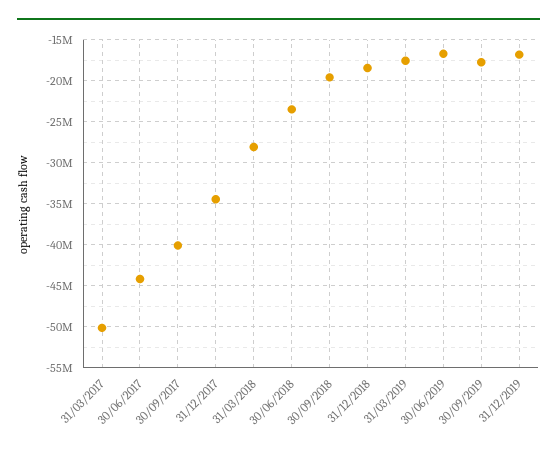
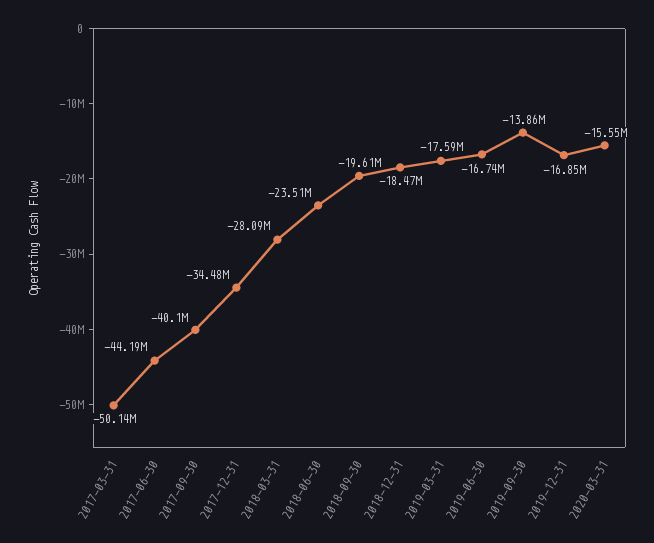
30/09/2019: -18000000 -> -13860000
2020-03-31: none -> -15550000

